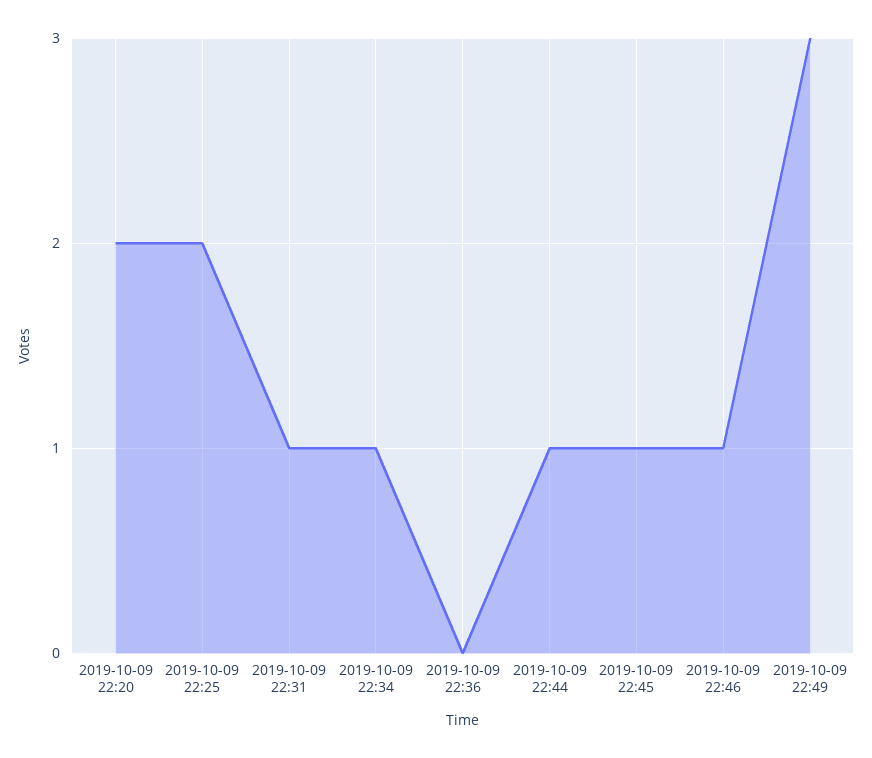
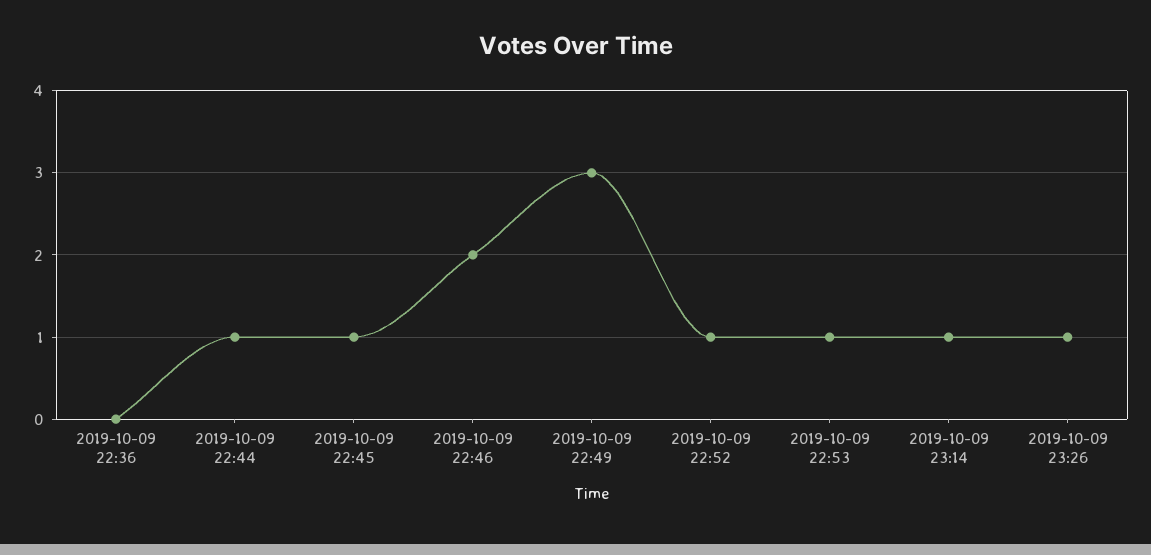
2019-10-09 22:20: 2 -> none
2019-10-09 22:25: 2 -> none
2019-10-09 22:31: 1 -> none
2019-10-09 22:34: 1 -> none
2019-10-09 22:46: 1 -> 2
2019-10-09 22:52: none -> 1
2019-10-09 22:53: none -> 1
2019-10-09 23:14: none -> 1
2019-10-09 23:26: none -> 1

